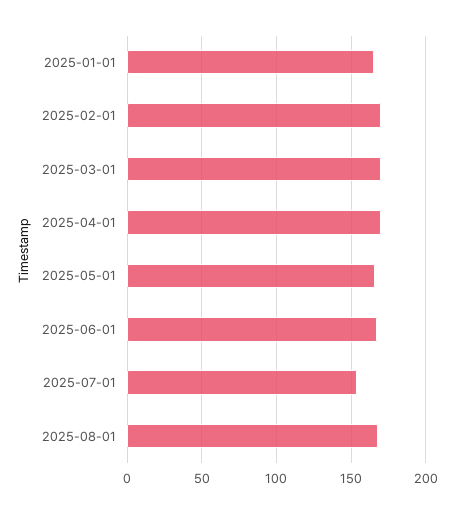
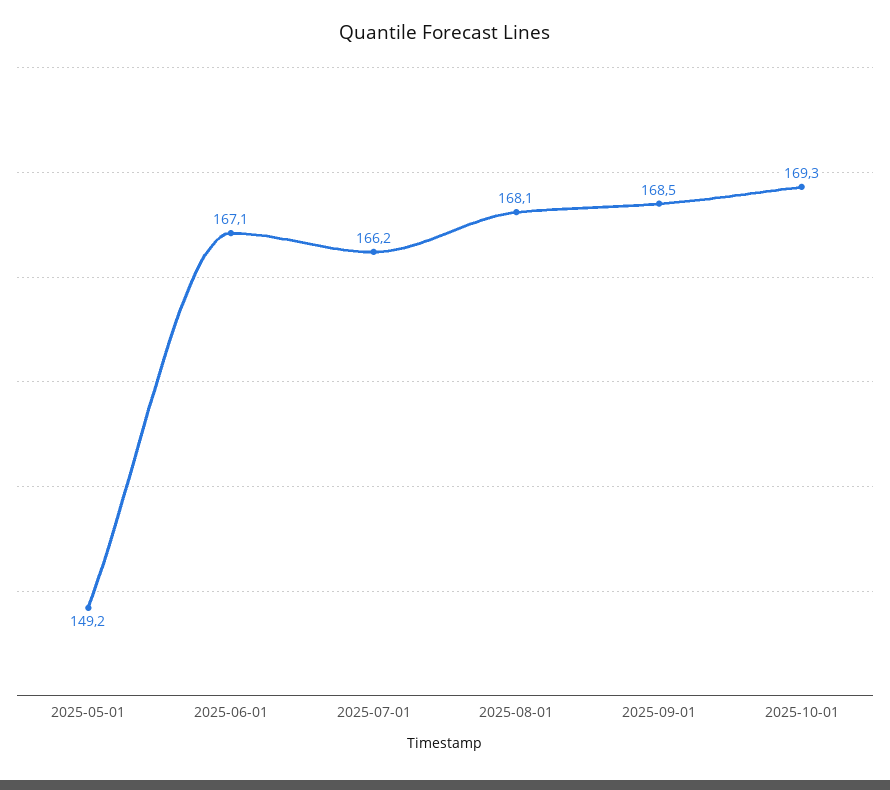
2025-01-01: 165 -> none
2025-02-01: 170 -> none
2025-03-01: 170 -> none
2025-04-01: 170 -> none
2025-05-01: 165 -> 149.2
2025-07-01: 155 -> 166.2
2025-09-01: none -> 168.5
2025-10-01: none -> 169.3

